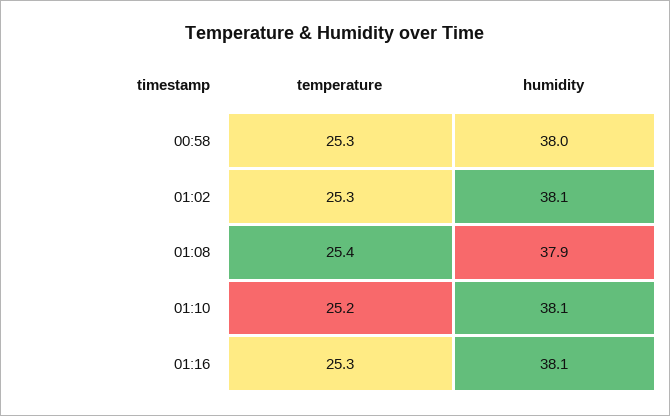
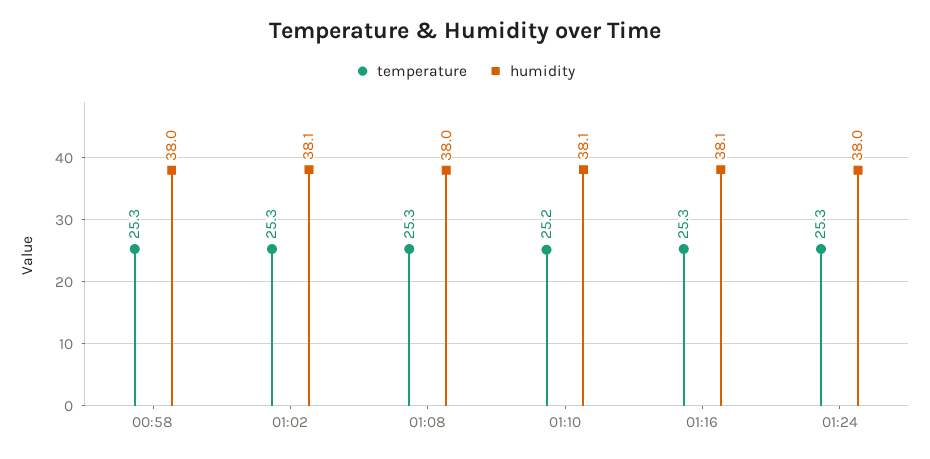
temperature, 01:08: 25.4 -> 25.3
humidity, 01:08: 37.9 -> 38
temperature, 01:24: none -> 25.3
humidity, 01:24: none -> 38

